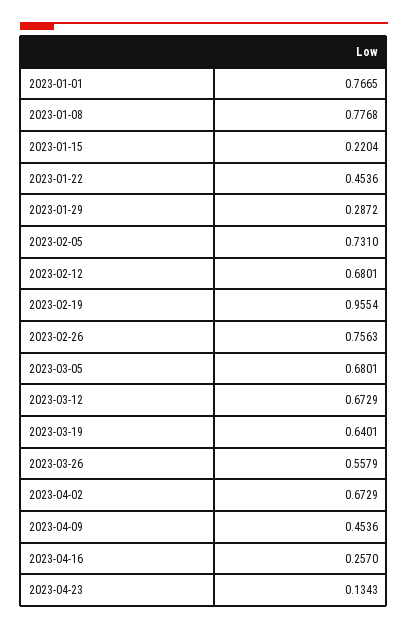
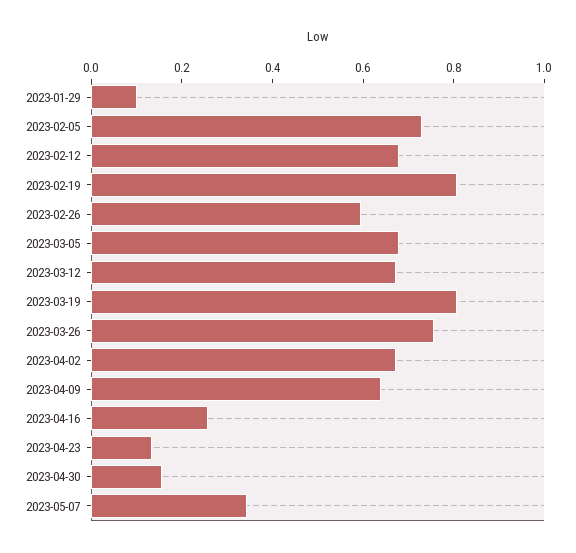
2023-01-01: 0.7665 -> none
2023-01-08: 0.7768 -> none
2023-01-15: 0.2204 -> none
2023-01-22: 0.4536 -> none
2023-01-29: 0.2872 -> 0.1
2023-02-19: 0.9554 -> 0.8
2023-02-26: 0.7563 -> 0.6
2023-03-19: 0.6401 -> 0.8
2023-03-26: 0.5579 -> 0.75
2023-04-09: 0.4536 -> 0.65
2023-04-30: none -> 0.15
2023-05-07: none -> 0.35

